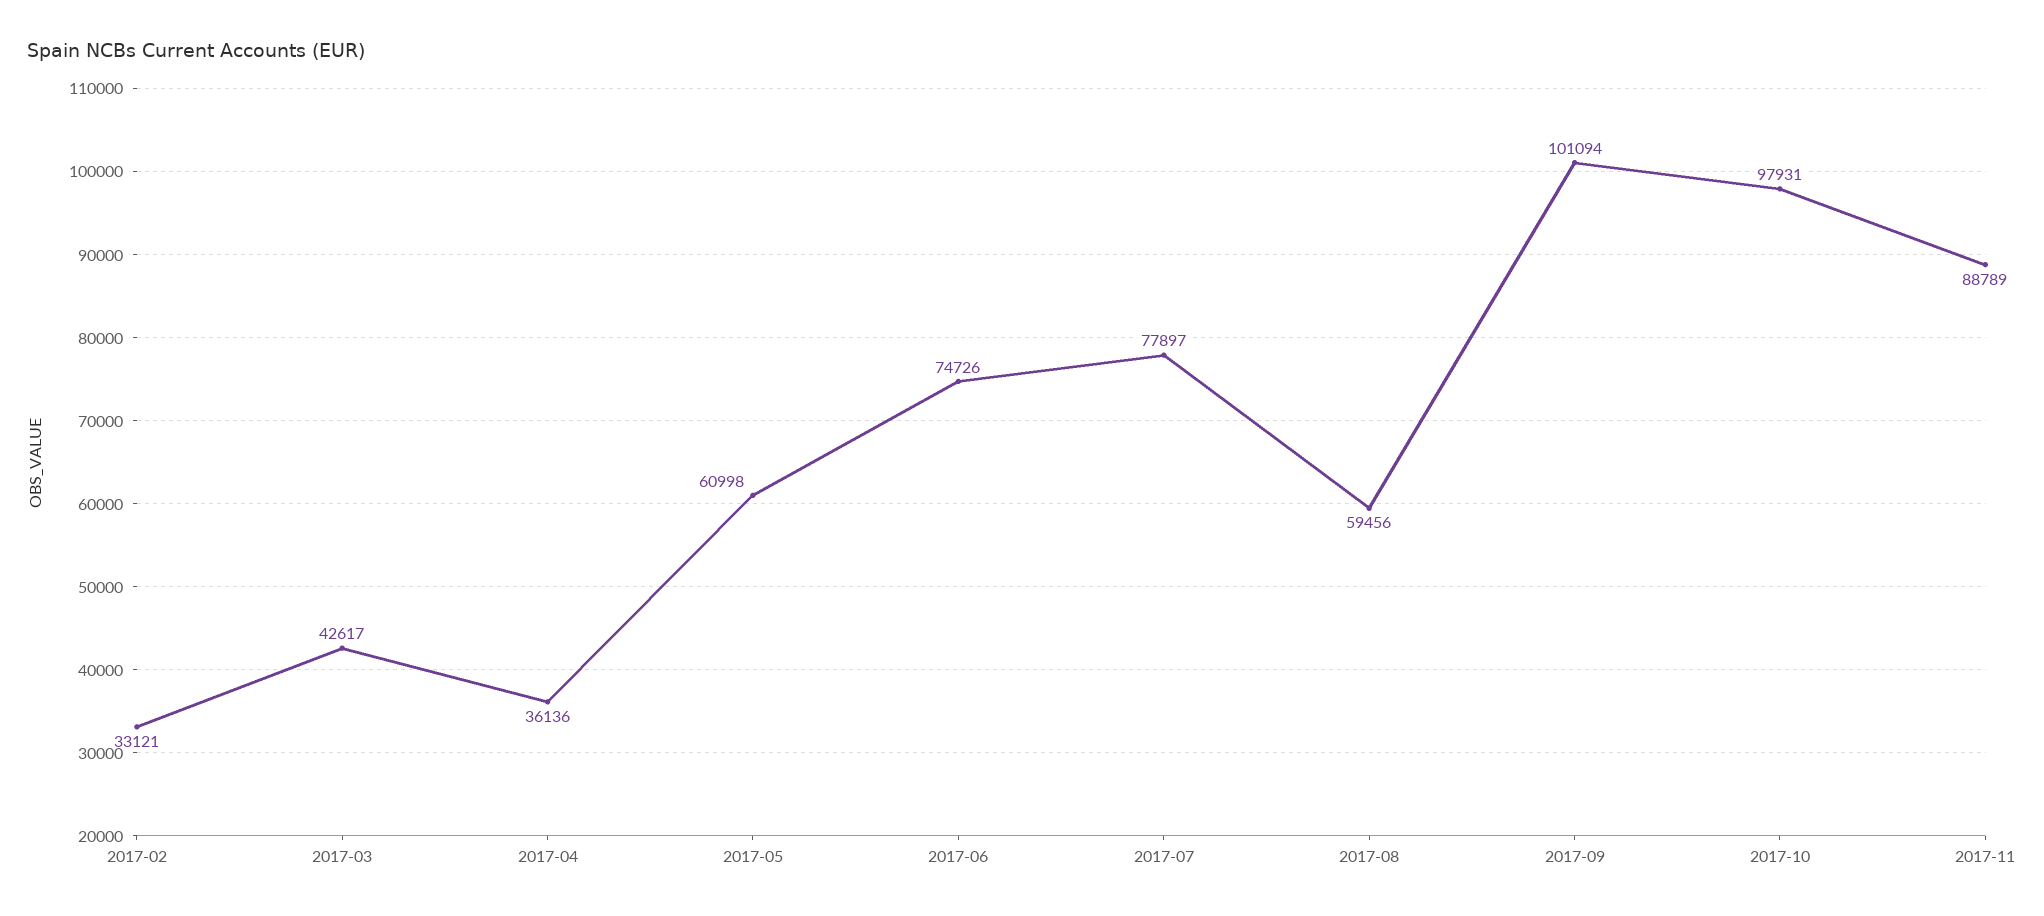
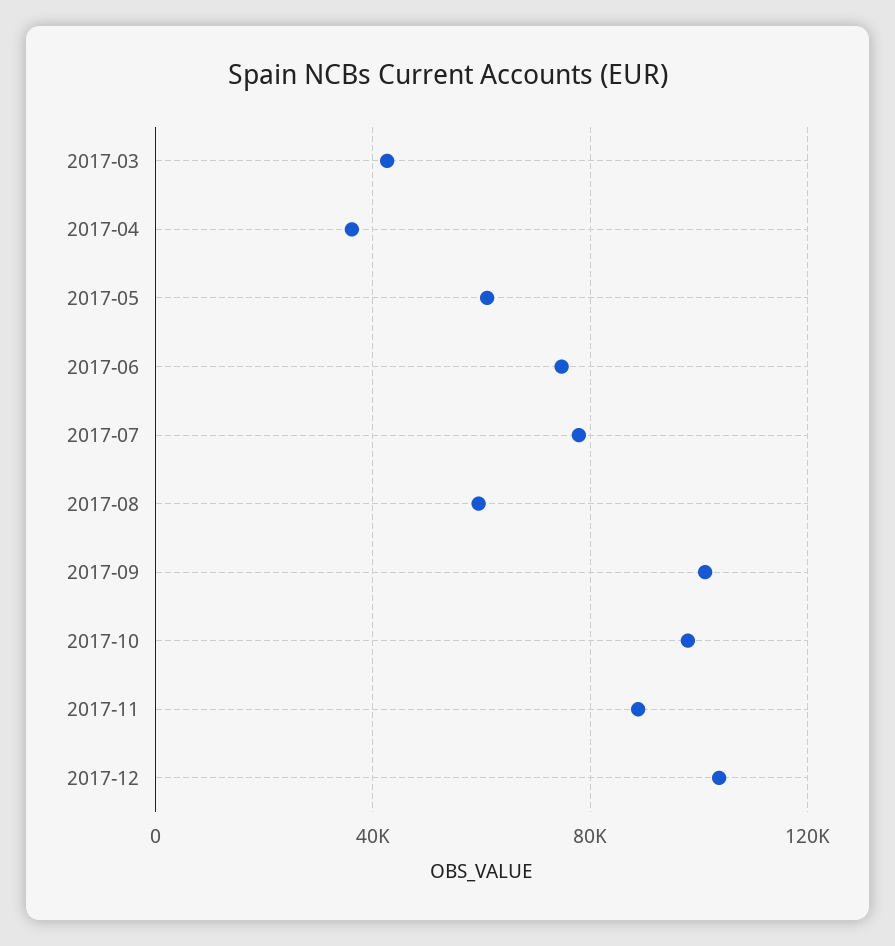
2017-02: 33121 -> none
2017-12: none -> 105000

